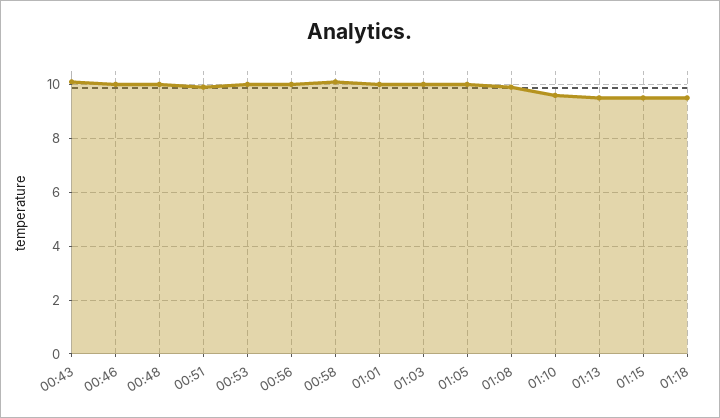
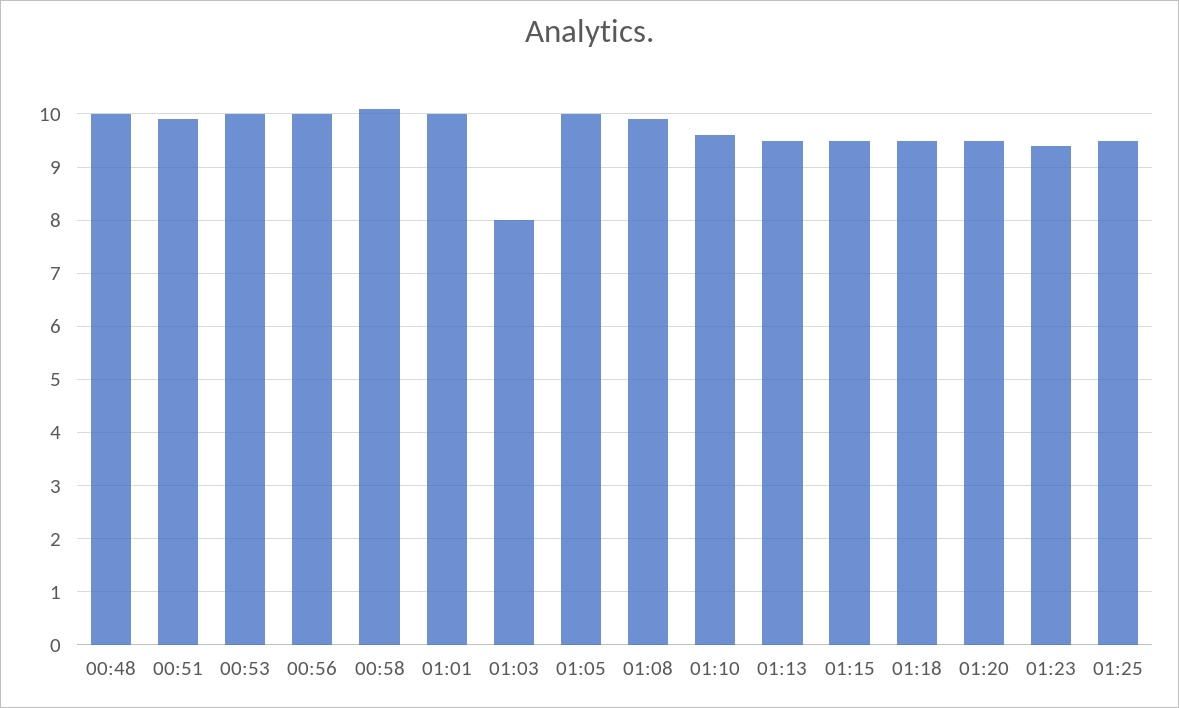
00:43: 10 -> none
00:46: 10 -> none
01:03: 10 -> 8
01:20: none -> 9.5
01:23: none -> 9.5
01:25: none -> 9.5

